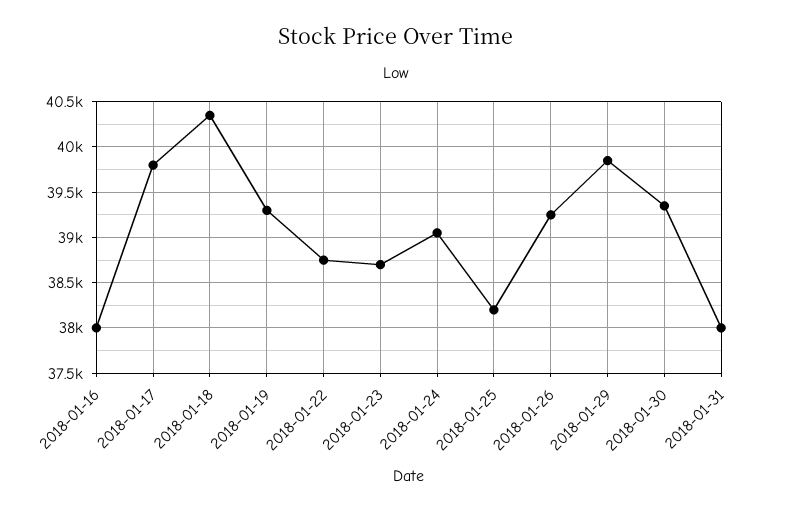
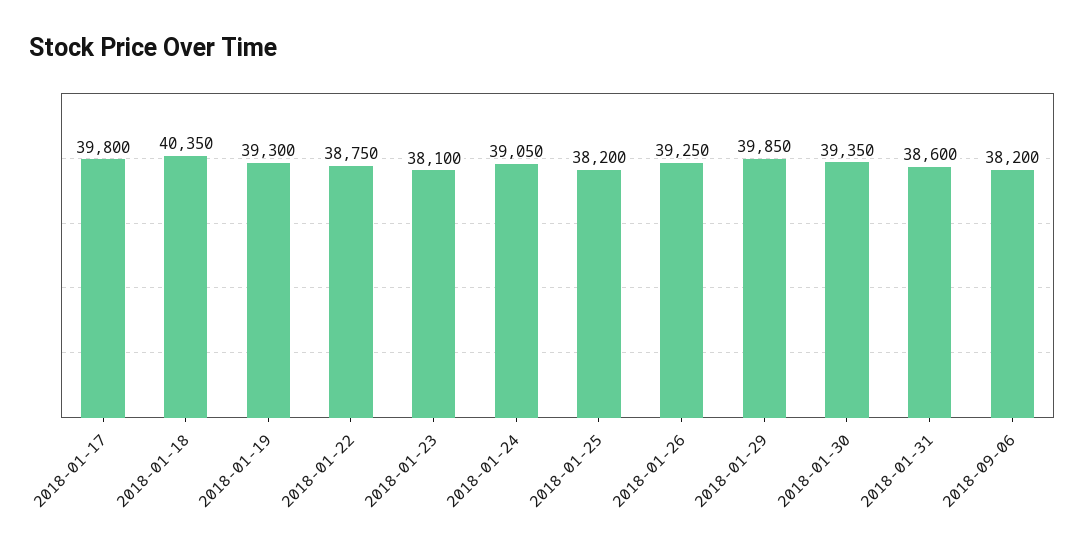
2018-01-16: 38000 -> none
2018-01-23: 38700 -> 38100
2018-01-31: 38000 -> 38600
2018-09-06: none -> 38200

